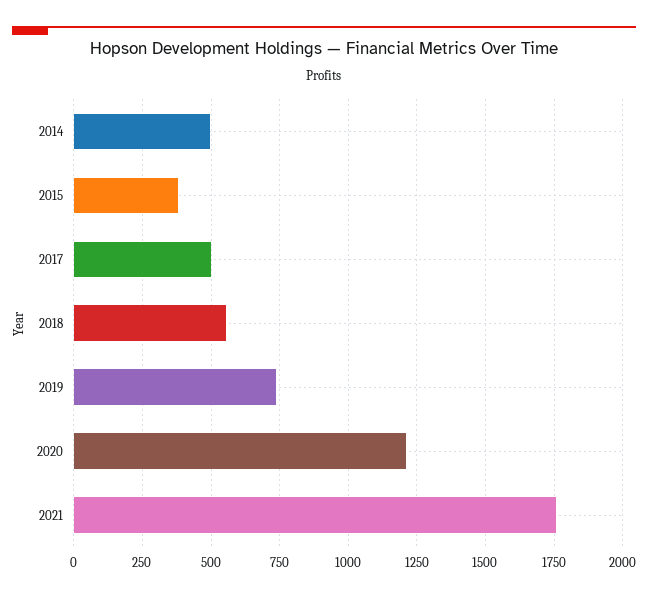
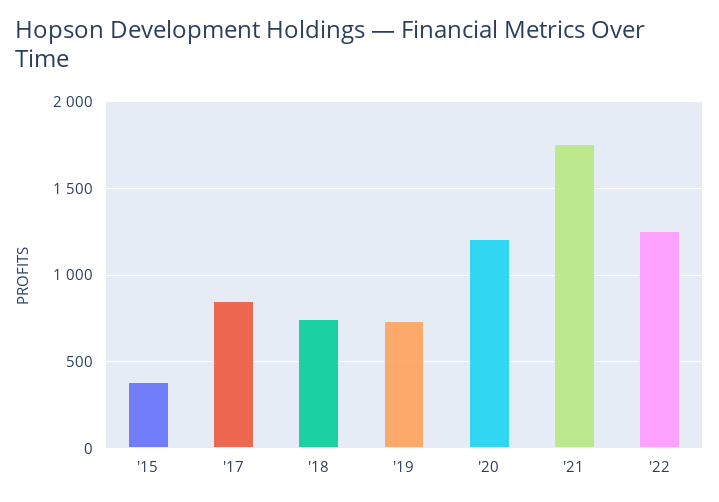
2014: 500 -> none
2017: 500 -> 850
2018: 550 -> 750
'22: none -> 1250

